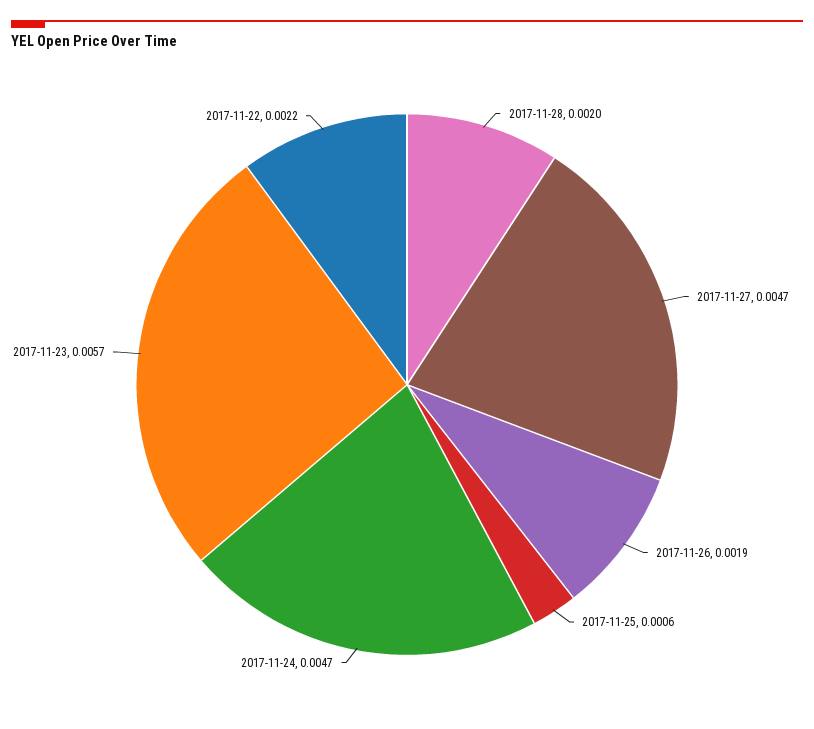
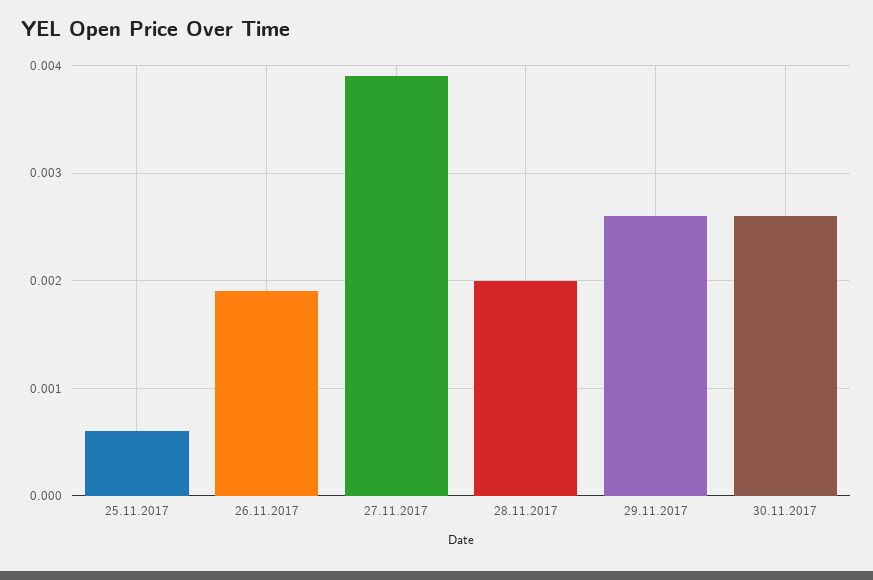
2017-11-27: 0.0047 -> 0.0039
2017-11-24: 0.0047 -> none
2017-11-23: 0.0057 -> none
2017-11-22: 0.0022 -> none
29.11.2017: none -> 0.0026
30.11.2017: none -> 0.0026

